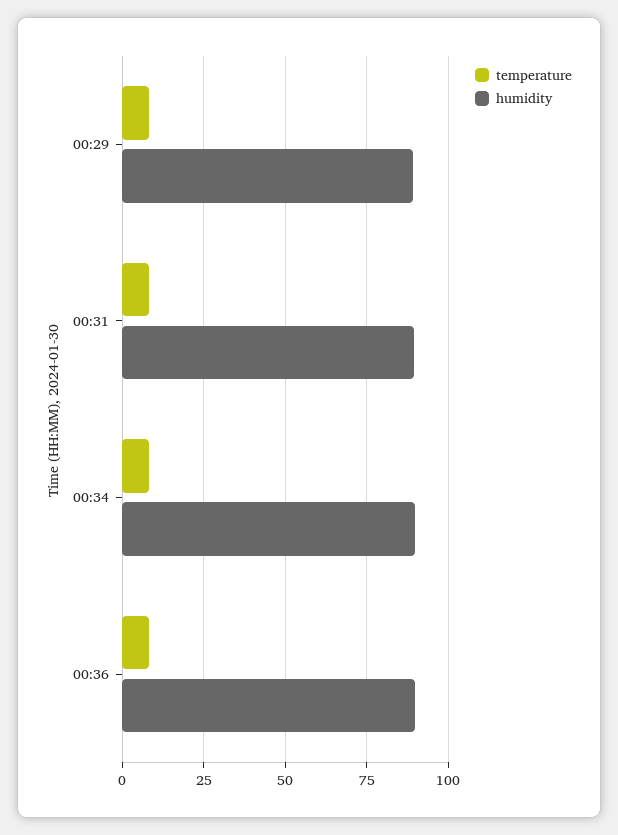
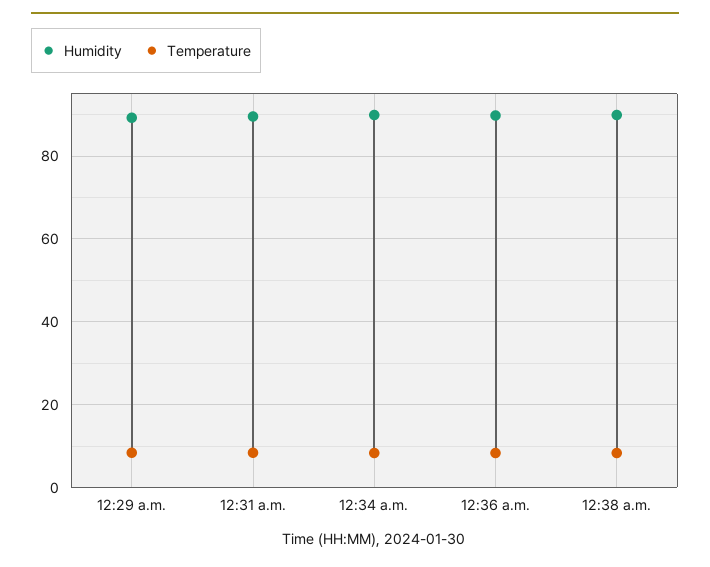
humidity, 12:38 a.m.: none -> 90
temperature, 12:38 a.m.: none -> 8

